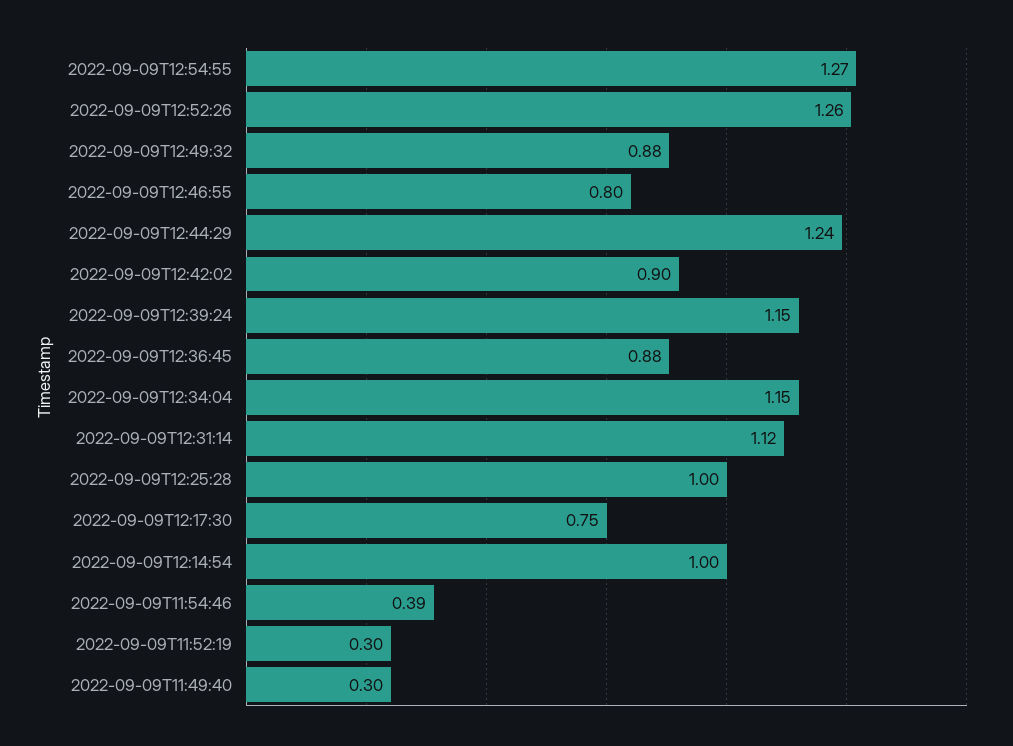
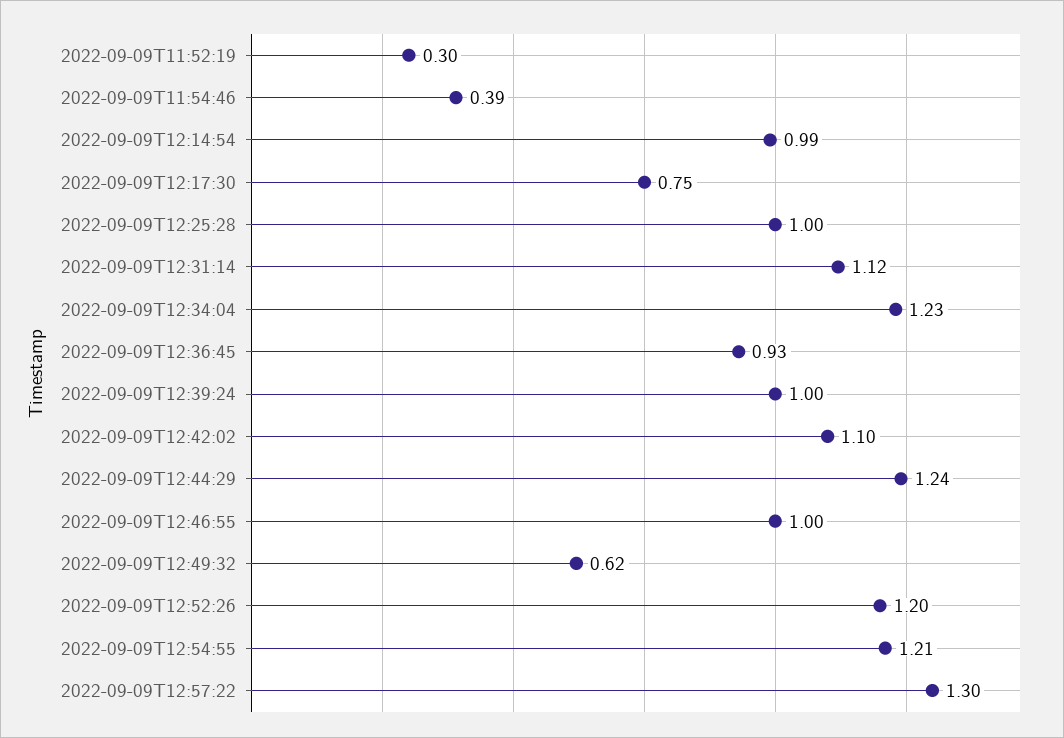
2022-09-09T12:54:55: 1.27 -> 1.21
2022-09-09T12:52:26: 1.26 -> 1.2
2022-09-09T12:49:32: 0.88 -> 0.62
2022-09-09T12:46:55: 0.8 -> 1
2022-09-09T12:42:02: 0.9 -> 1.1
2022-09-09T12:39:24: 1.15 -> 1
2022-09-09T12:36:45: 0.88 -> 0.93
2022-09-09T12:34:04: 1.15 -> 1.23
2022-09-09T12:14:54: 1 -> 0.99
2022-09-09T11:49:40: 0.3 -> none
2022-09-09T12:57:22: none -> 1.3

